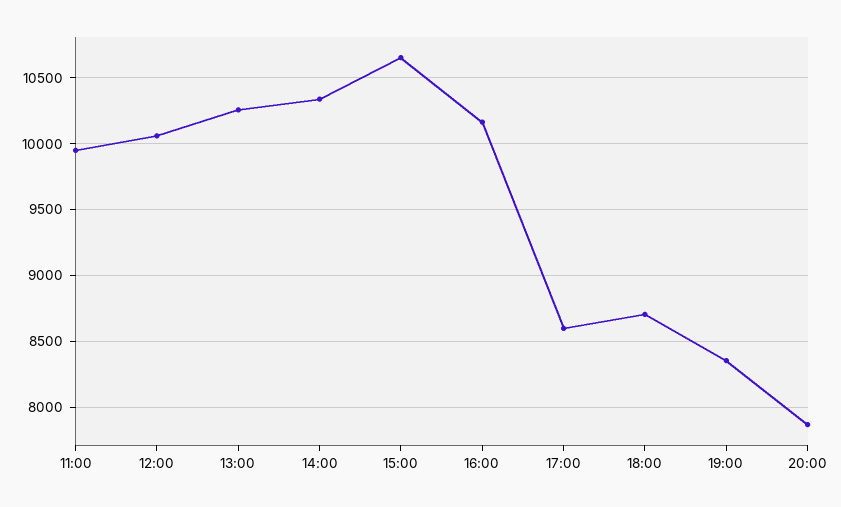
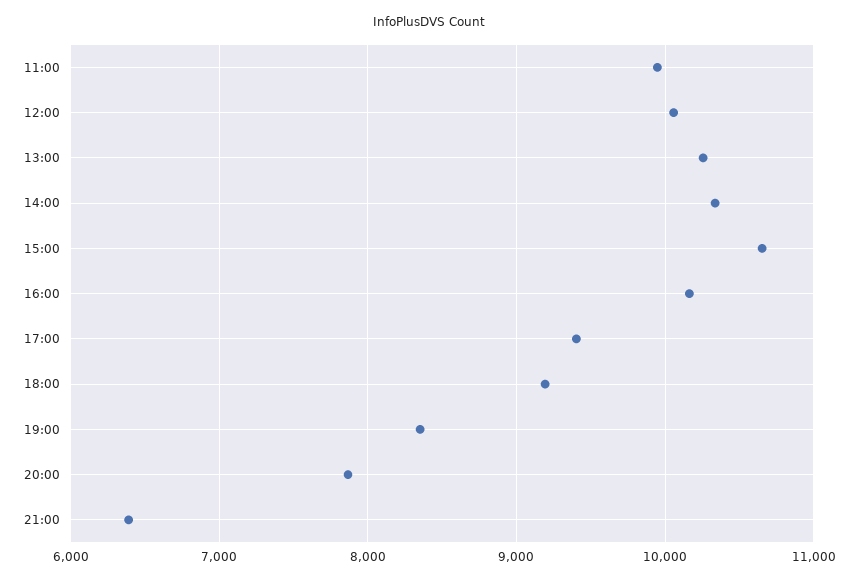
17:00: 8600 -> 9400
18:00: 8700 -> 9200
21:00: none -> 6400

